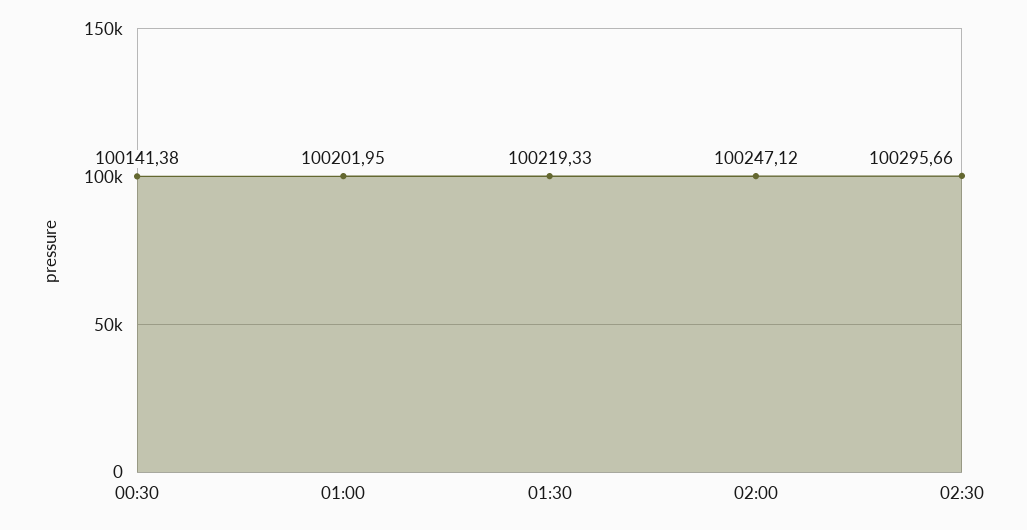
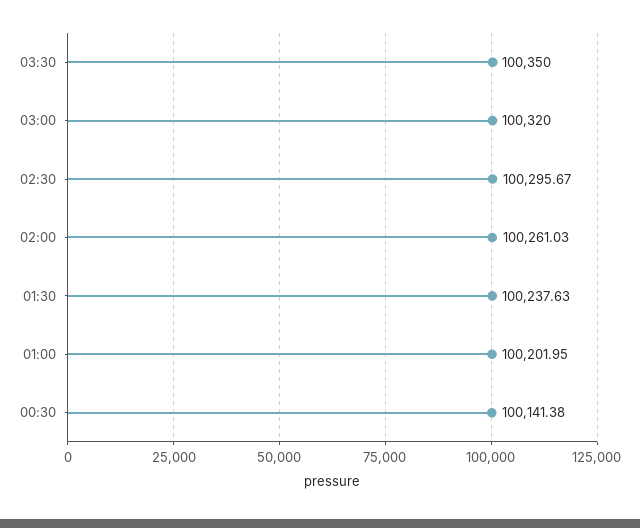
01:30: 100219.33 -> 100237.63
02:00: 100247.12 -> 100261.03
02:30: 100295.66 -> 100295.67
03:30: none -> 100350
03:00: none -> 100320

